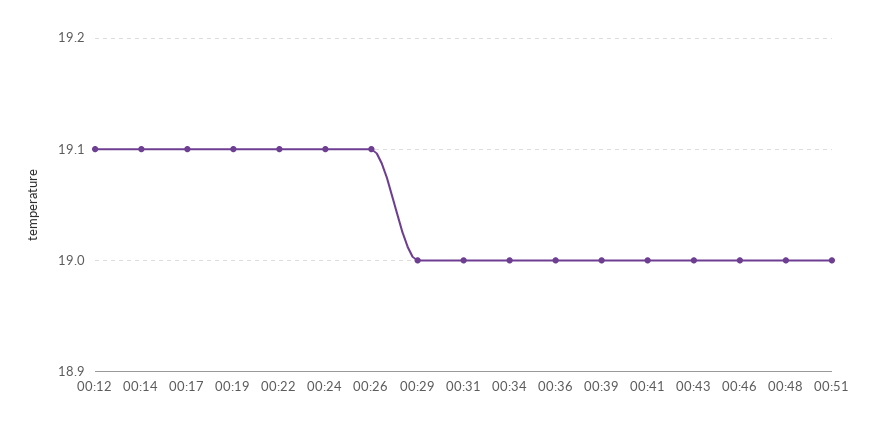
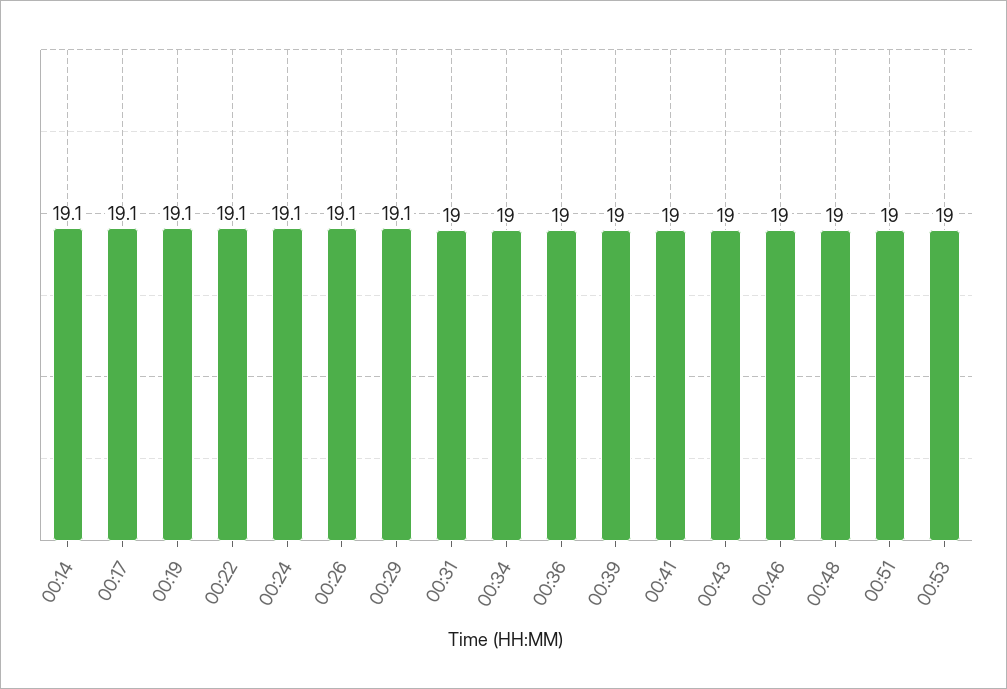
00:12: 19.1 -> none
00:29: 19 -> 19.1
00:53: none -> 19

